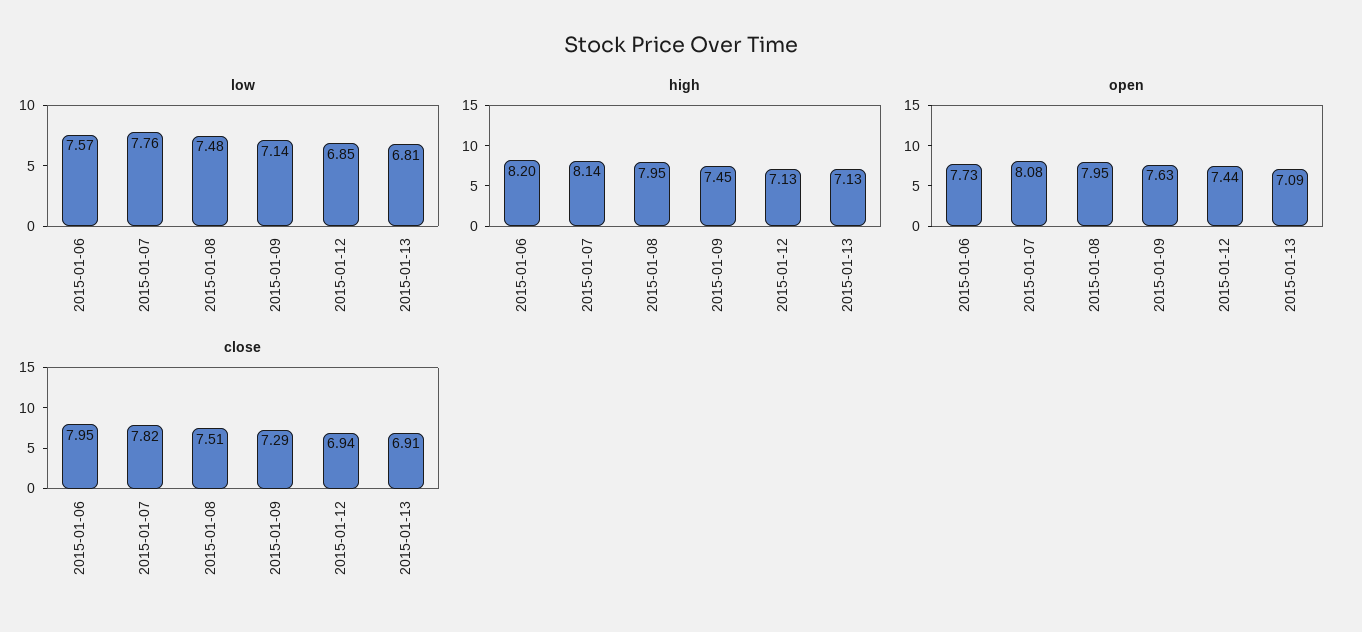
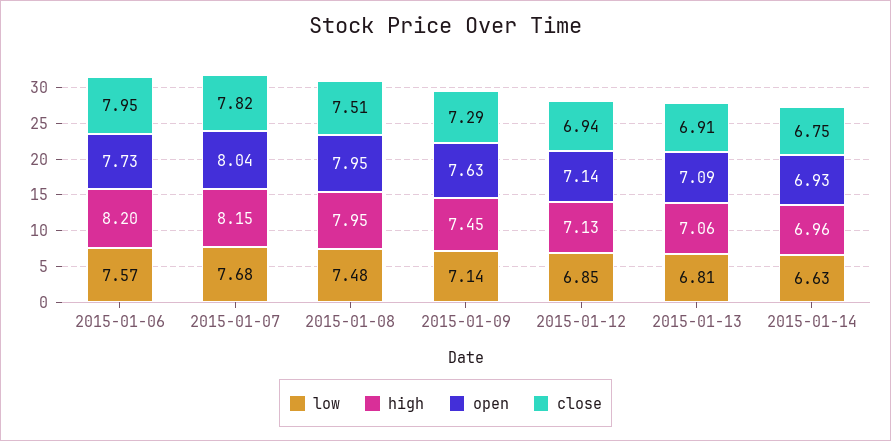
low, 2015-01-07: 7.76 -> 7.68
high, 2015-01-07: 8.14 -> 8.15
high, 2015-01-13: 7.13 -> 7.06
open, 2015-01-07: 8.08 -> 8.04
open, 2015-01-12: 7.44 -> 7.14
low, 2015-01-14: none -> 6.63
high, 2015-01-14: none -> 6.96
open, 2015-01-14: none -> 6.93
close, 2015-01-14: none -> 6.75

